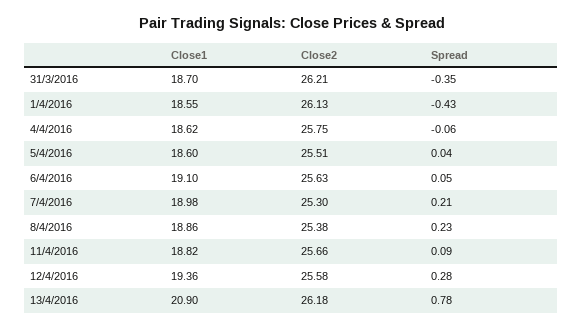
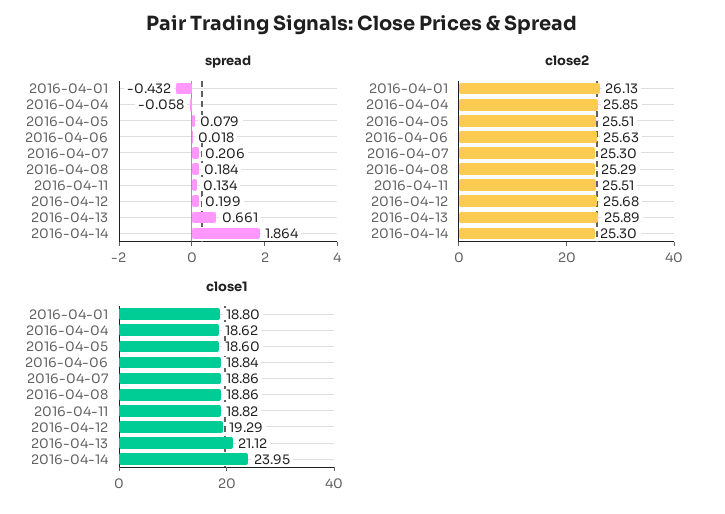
Close1, 31/3/2016: 18.7 -> none
Close2, 31/3/2016: 26.21 -> none
Spread, 31/3/2016: -0.35 -> none
Close1, 1/4/2016: 18.55 -> 18.8
Close2, 4/4/2016: 25.75 -> 25.85
Spread, 5/4/2016: 0.04 -> 0.079
Close1, 6/4/2016: 19.1 -> 18.84
Spread, 6/4/2016: 0.05 -> 0.018
Close1, 7/4/2016: 18.98 -> 18.86
Close2, 8/4/2016: 25.38 -> 25.29
Spread, 8/4/2016: 0.23 -> 0.184
Close2, 11/4/2016: 25.66 -> 25.51
Spread, 11/4/2016: 0.09 -> 0.134
Close1, 12/4/2016: 19.36 -> 19.29
Close2, 12/4/2016: 25.58 -> 25.68
Spread, 12/4/2016: 0.28 -> 0.199
Close1, 13/4/2016: 20.9 -> 21.12
Close2, 13/4/2016: 26.18 -> 25.89
Spread, 13/4/2016: 0.78 -> 0.661
Spread, 2016-04-14: none -> 1.864
Close2, 2016-04-14: none -> 25.3
Close1, 2016-04-14: none -> 23.95

